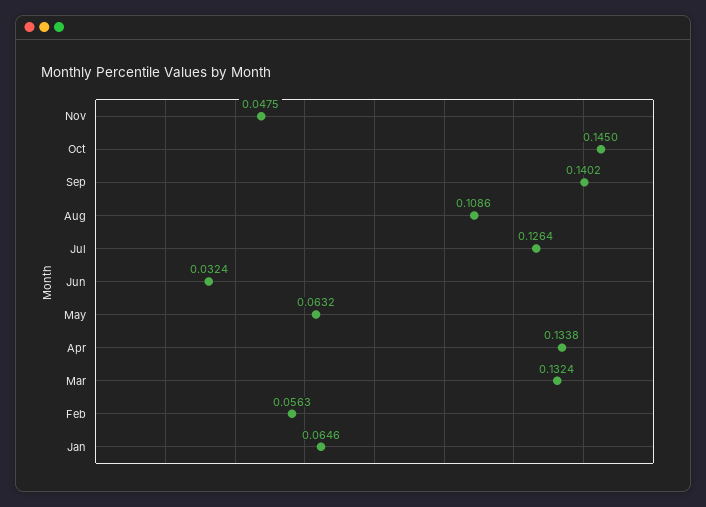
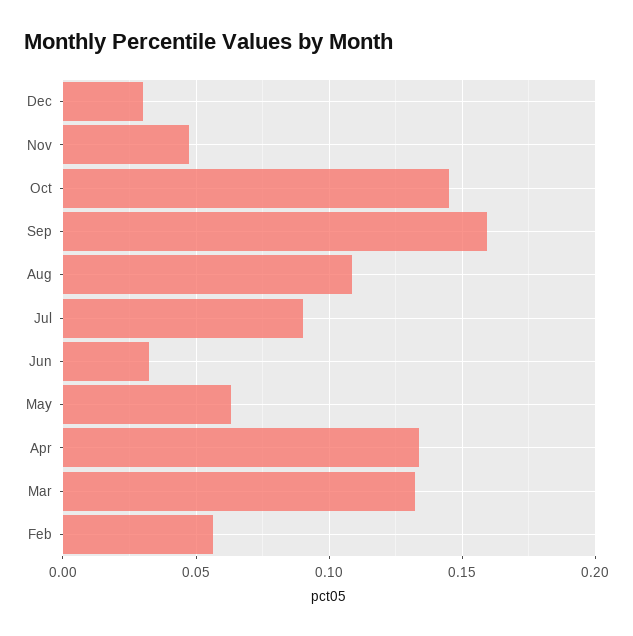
Sep: 0.1402 -> 0.16
Jul: 0.1264 -> 0.09
Jan: 0.0646 -> none
Dec: none -> 0.03

